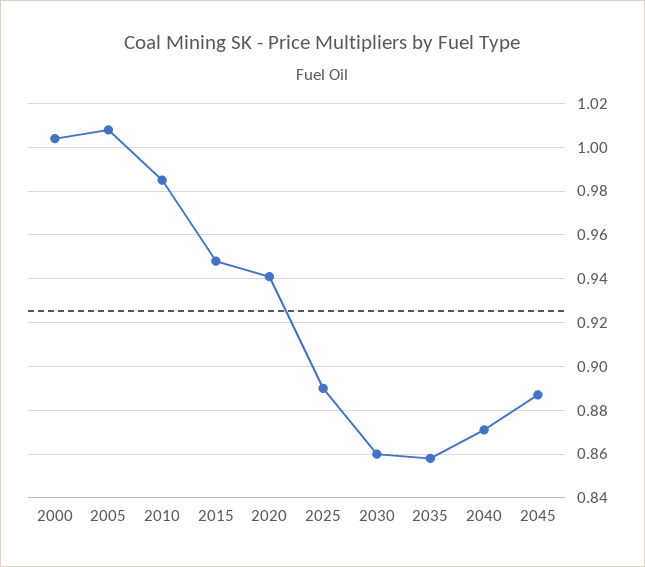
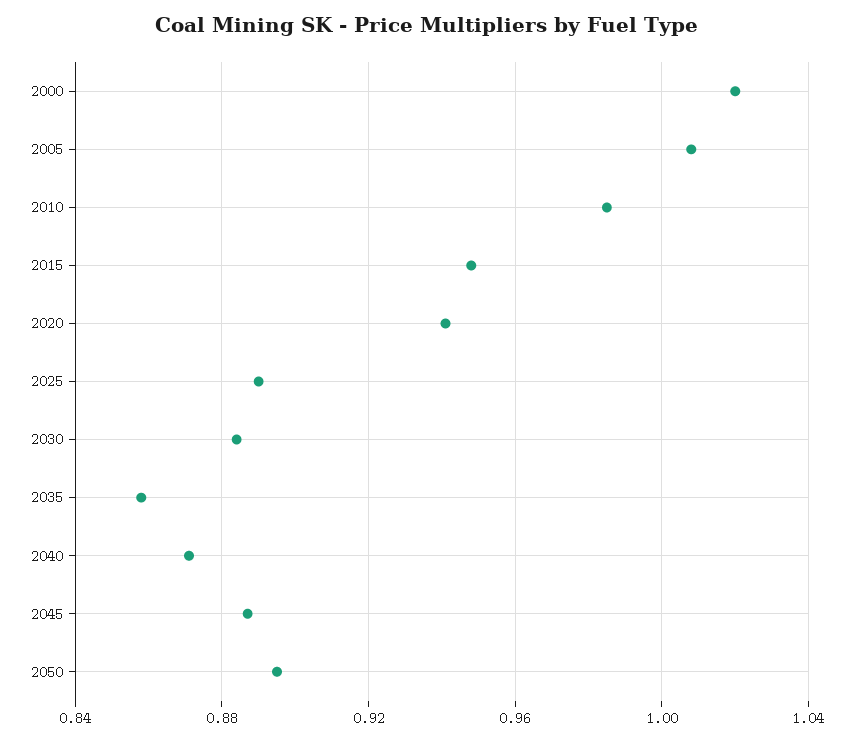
2000: 1.005 -> 1.02
2030: 0.86 -> 0.885
2050: none -> 0.895

